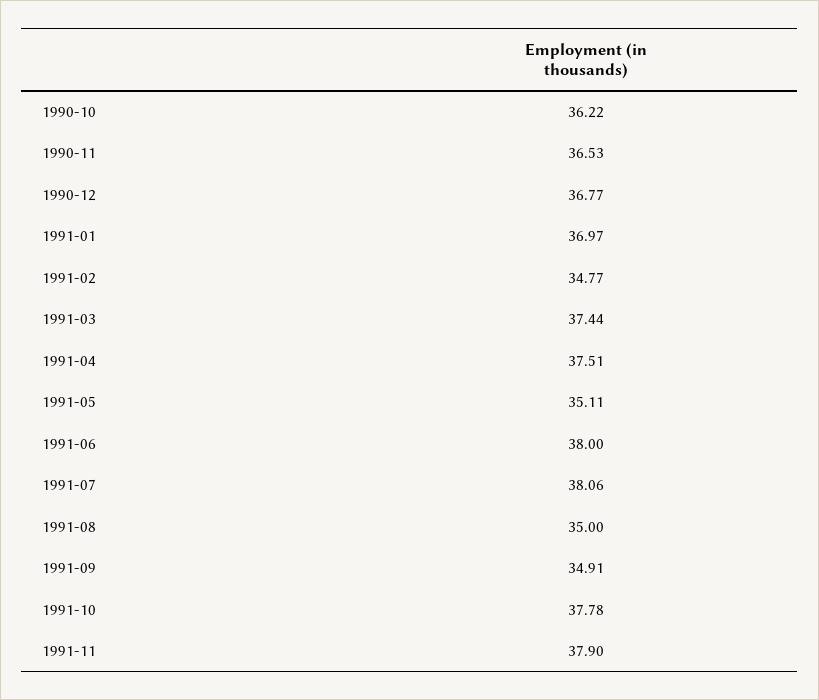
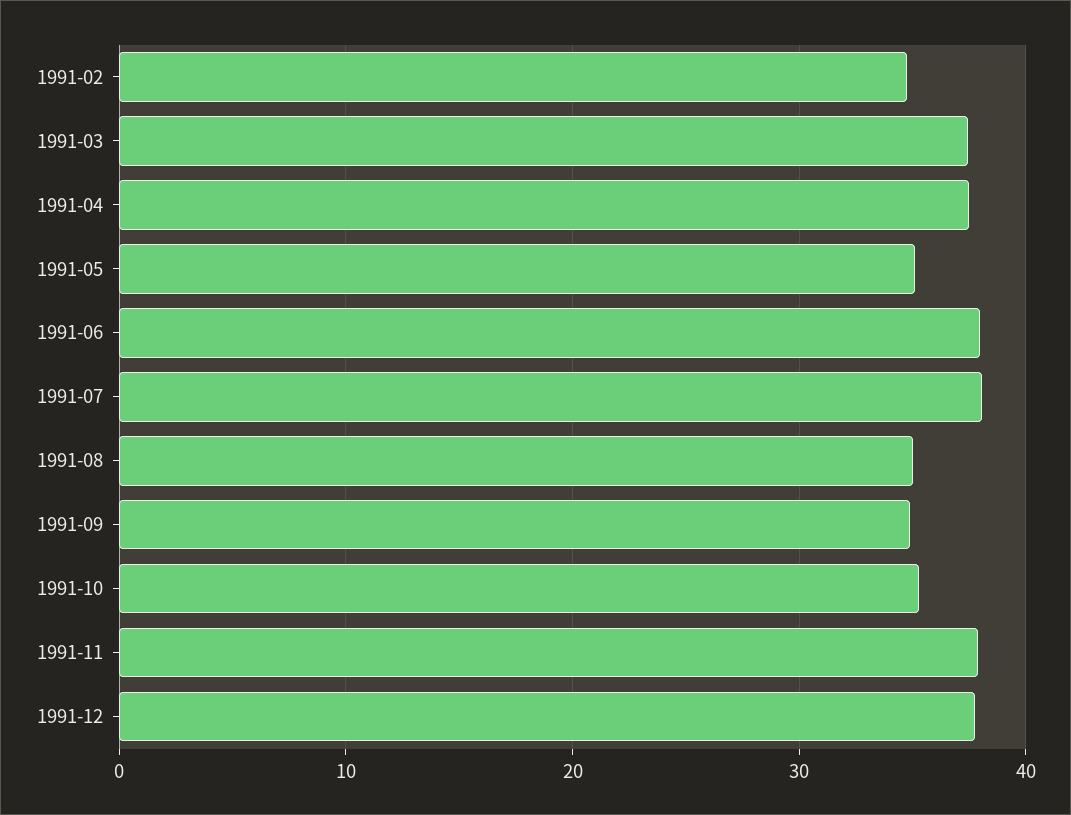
1990-10: 36.22 -> none
1990-11: 36.53 -> none
1990-12: 36.77 -> none
1991-01: 36.97 -> none
1991-10: 37.78 -> 35
1991-12: none -> 38

